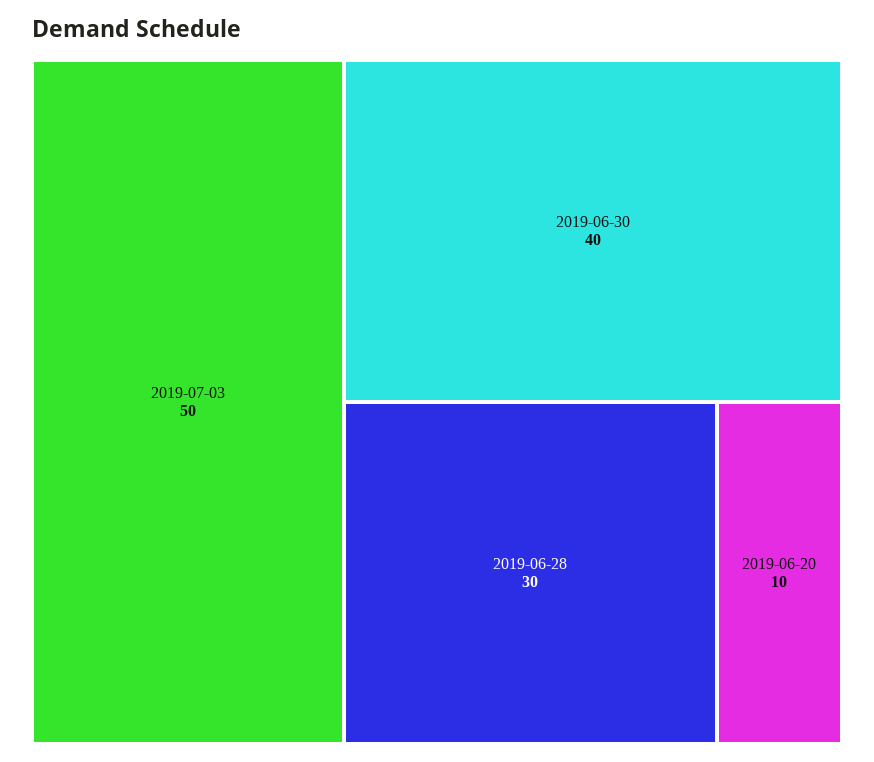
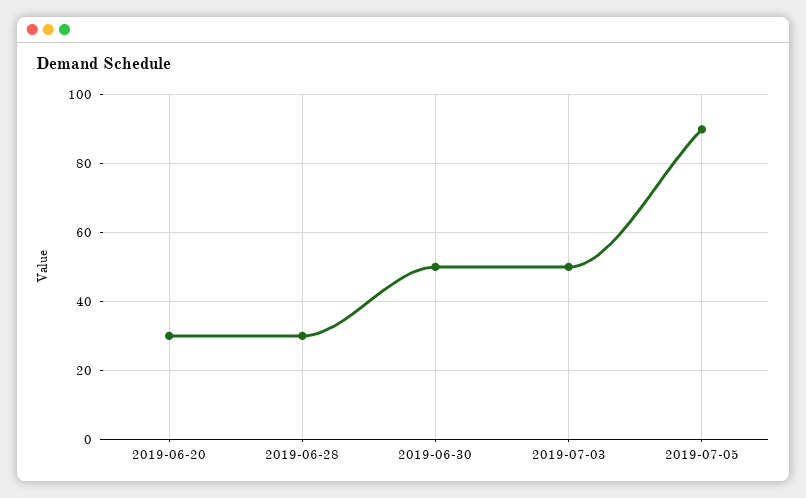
2019-06-30: 40 -> 50
2019-06-20: 10 -> 30
2019-07-05: none -> 90

